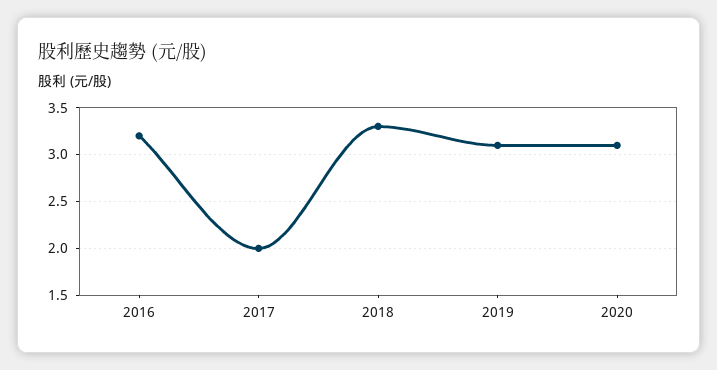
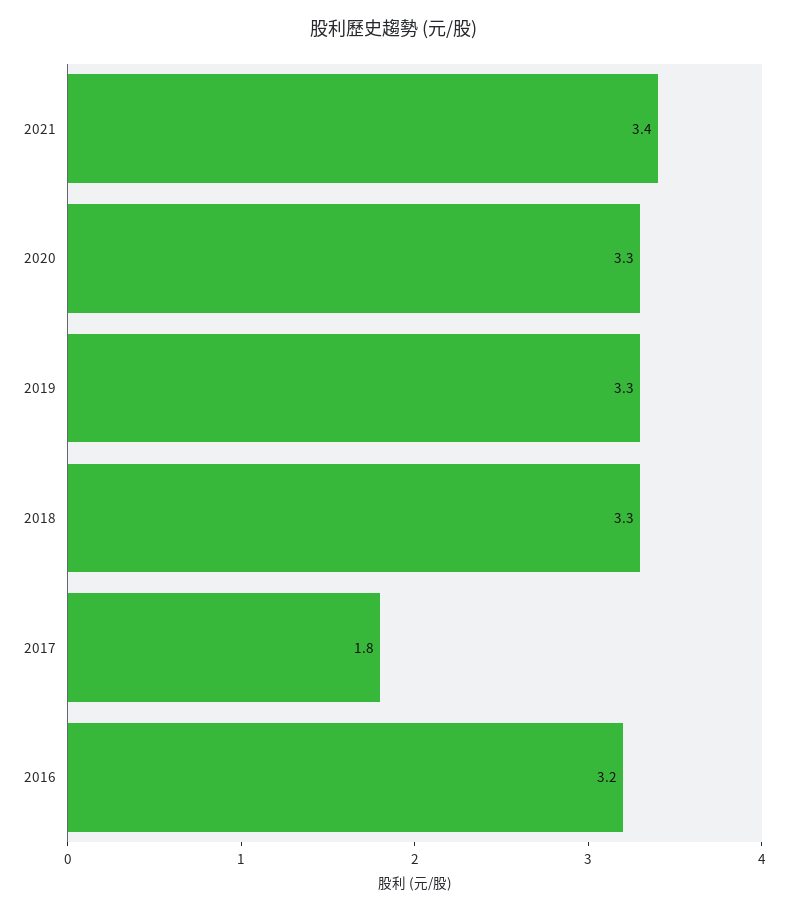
2017: 2 -> 1.8
2019: 3.1 -> 3.3
2020: 3.1 -> 3.3
2021: none -> 3.4

